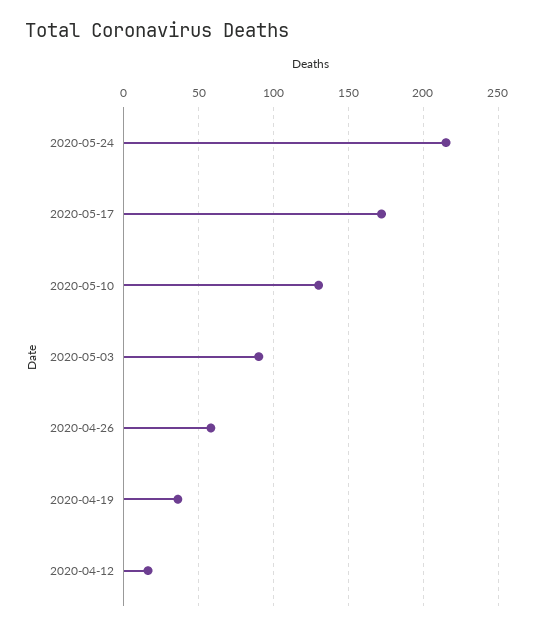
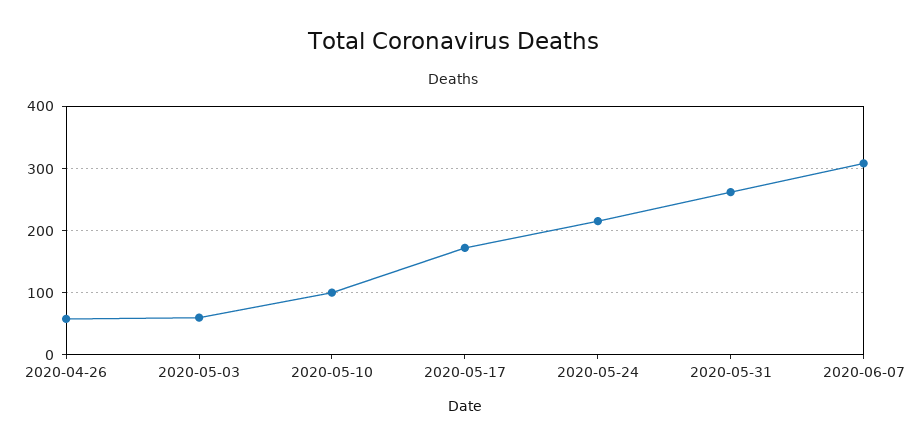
2020-05-10: 130 -> 100
2020-05-03: 90 -> 60
2020-04-19: 35 -> none
2020-04-12: 15 -> none
2020-05-31: none -> 260
2020-06-07: none -> 310

